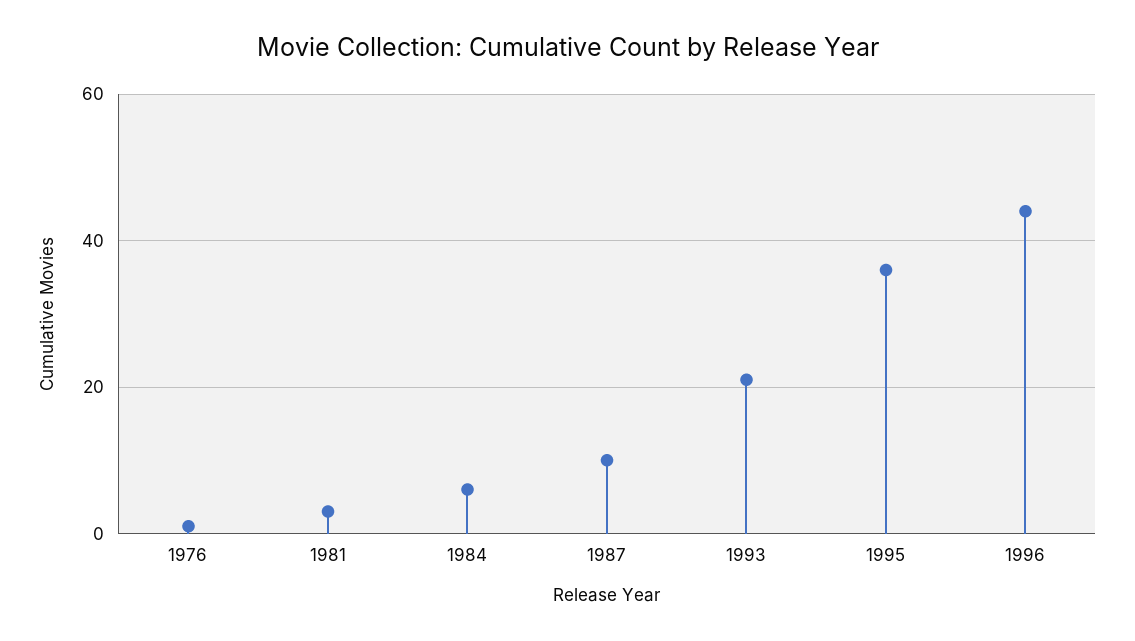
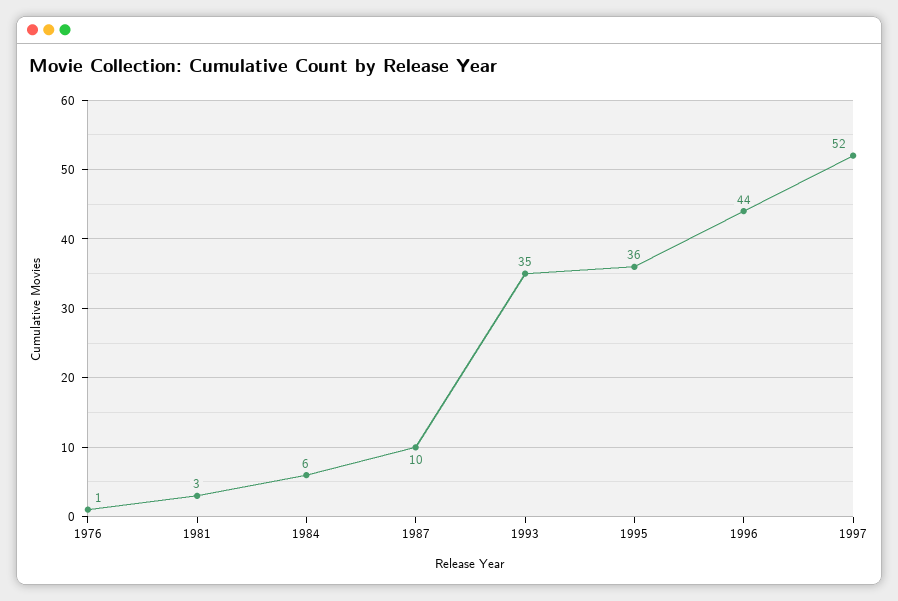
1993: 20 -> 35
1997: none -> 52

